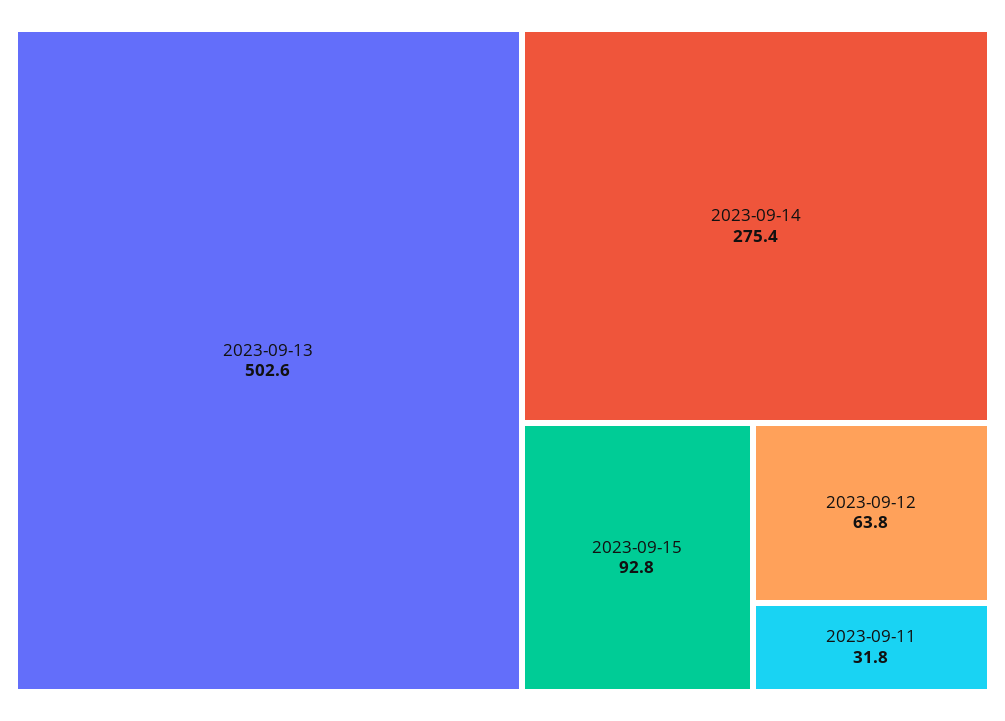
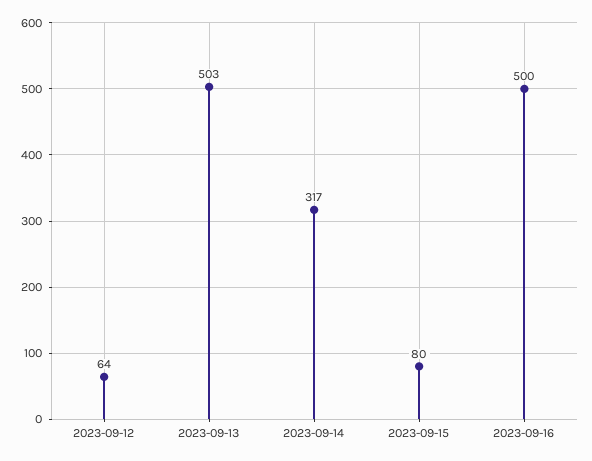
2023-09-14: 275.4 -> 317
2023-09-15: 92.8 -> 80
2023-09-11: 31.8 -> none
2023-09-16: none -> 500

